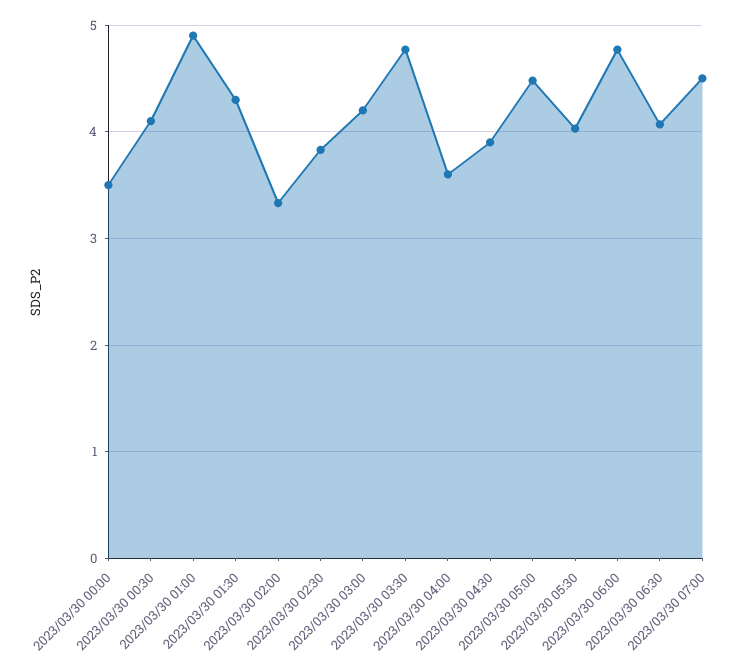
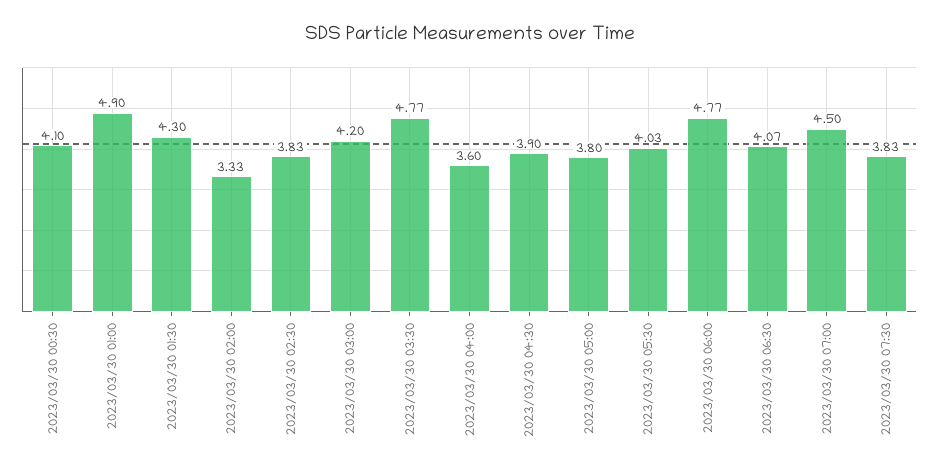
2023/03/30 00:00: 3.5 -> none
2023/03/30 05:00: 4.5 -> 3.8
2023/03/30 07:30: none -> 3.83

